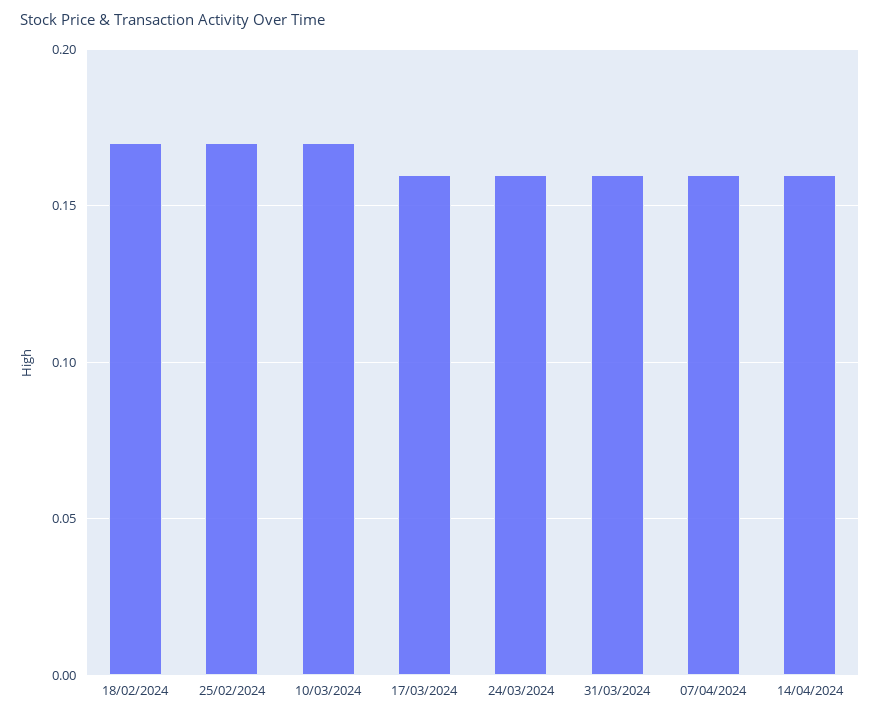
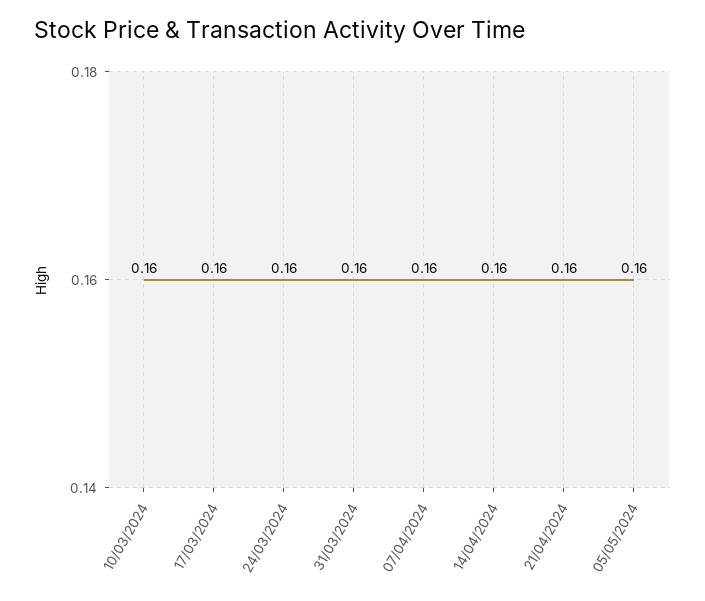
18/02/2024: 0.17 -> none
25/02/2024: 0.17 -> none
10/03/2024: 0.17 -> 0.16
21/04/2024: none -> 0.16
05/05/2024: none -> 0.16

